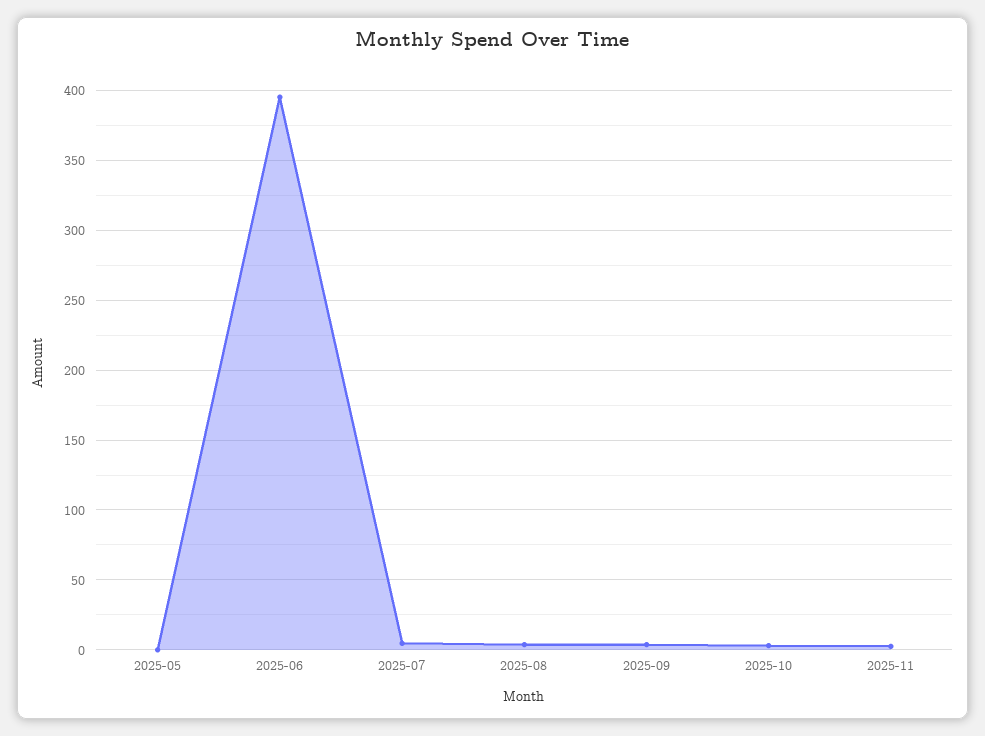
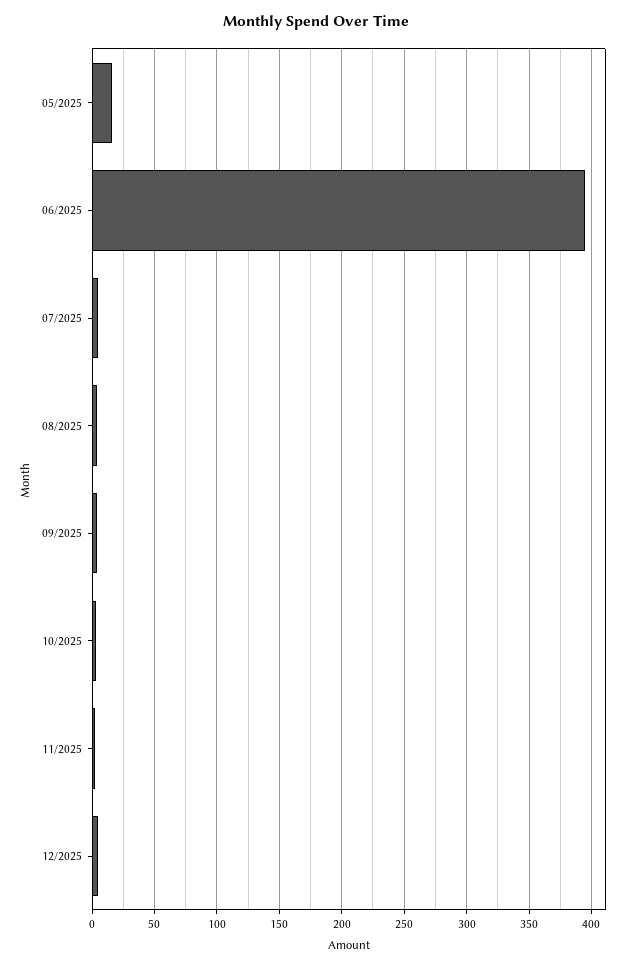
2025-05: 0 -> 15
12/2025: none -> 5

